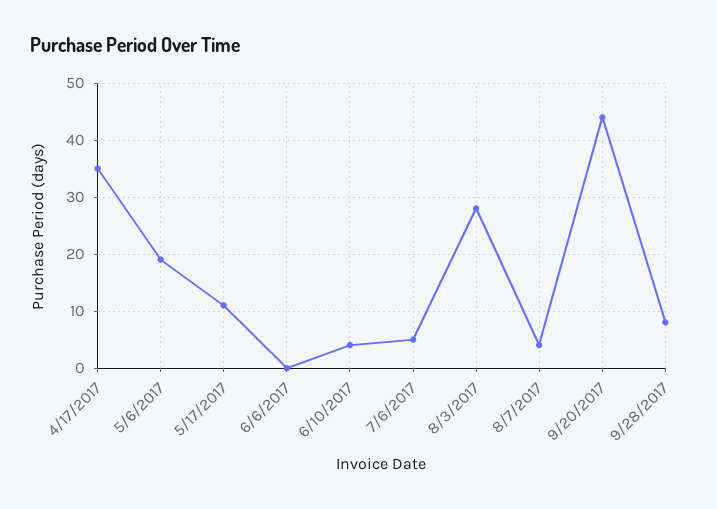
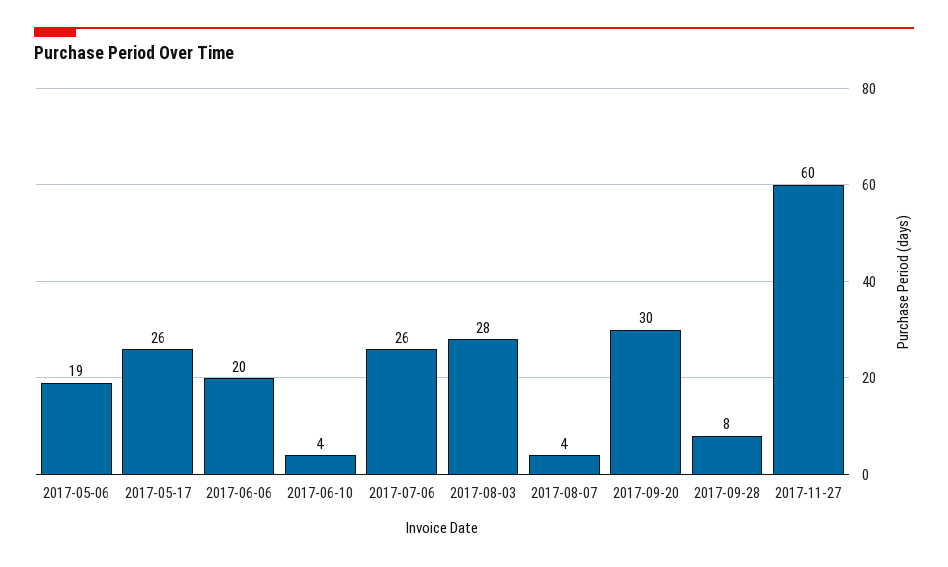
4/17/2017: 35 -> none
5/17/2017: 10 -> 26
6/6/2017: 0 -> 20
7/6/2017: 5 -> 26
9/20/2017: 45 -> 30
2017-11-27: none -> 60

